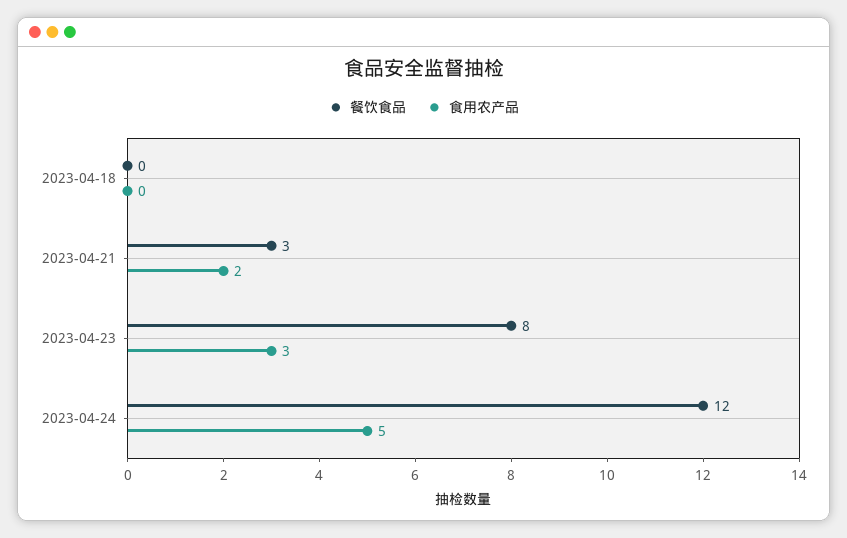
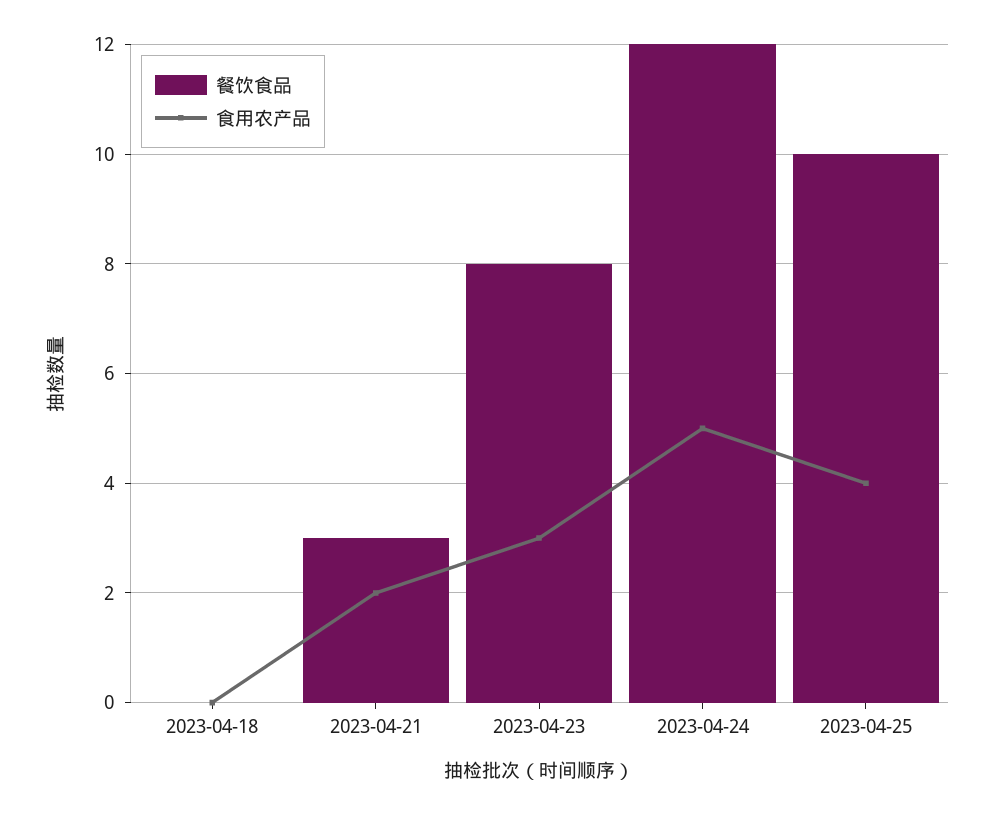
餐饮食品, 2023-04-25: none -> 10
食用农产品, 2023-04-25: none -> 4

